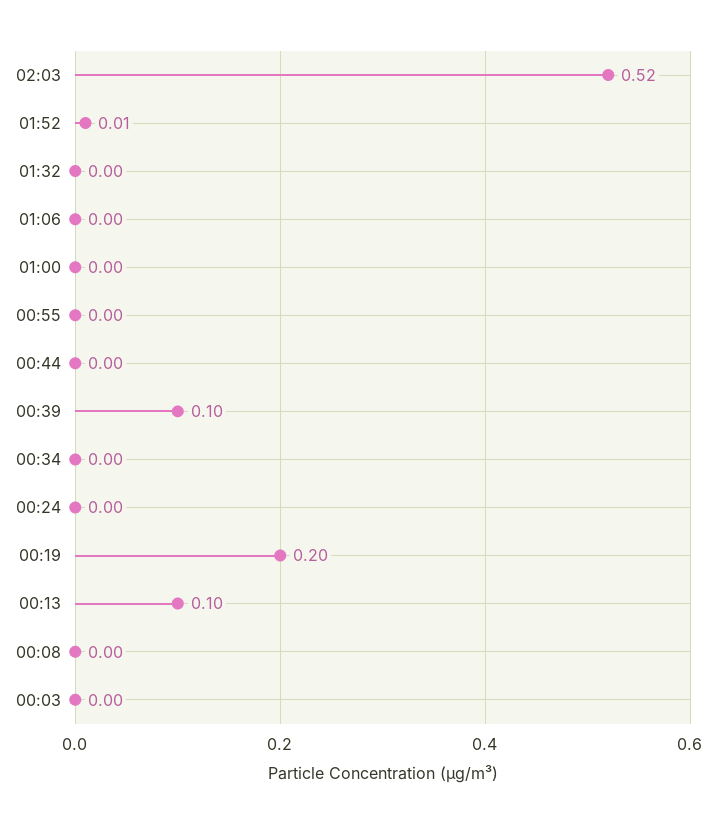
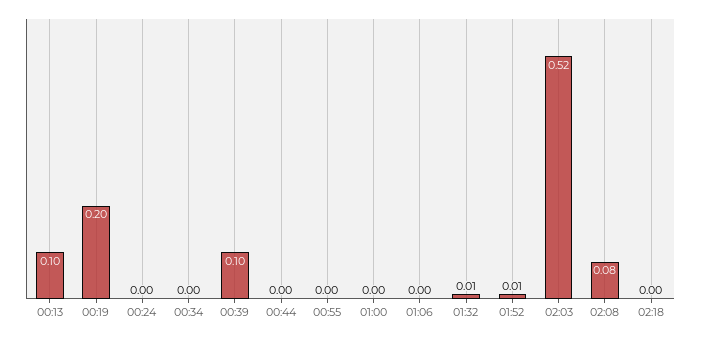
01:32: 0 -> 0.01
00:08: 0 -> none
00:03: 0 -> none
02:08: none -> 0.08
02:18: none -> 0

